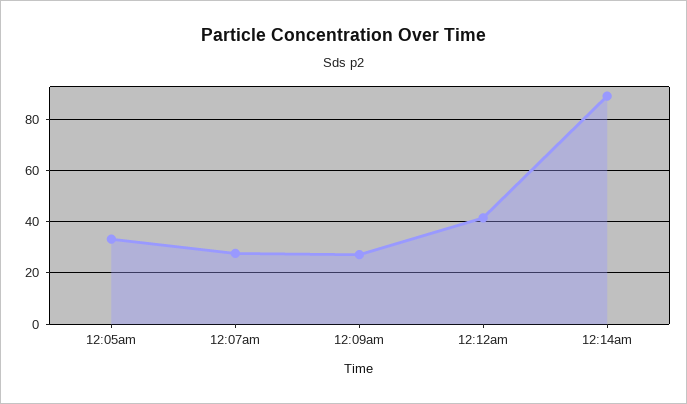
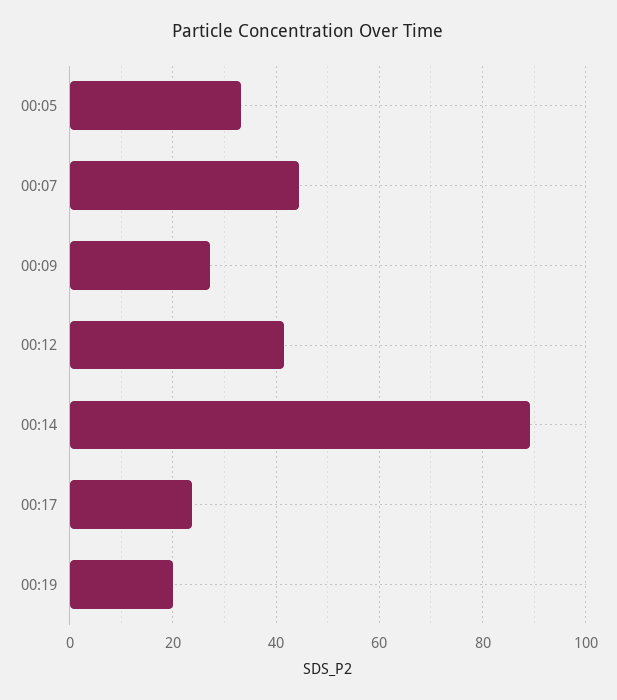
12:07am: 27.5 -> 44
00:17: none -> 24
00:19: none -> 20

